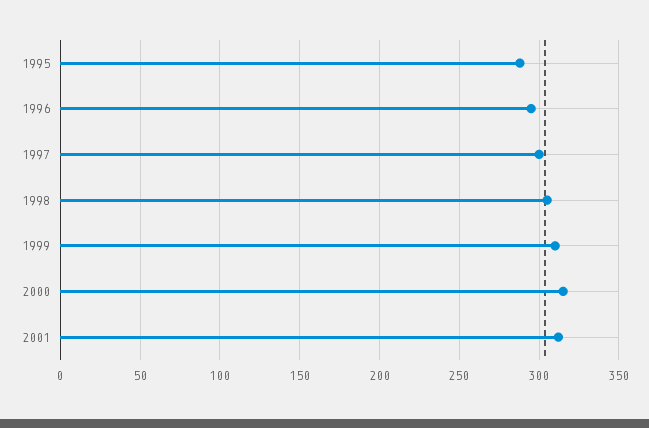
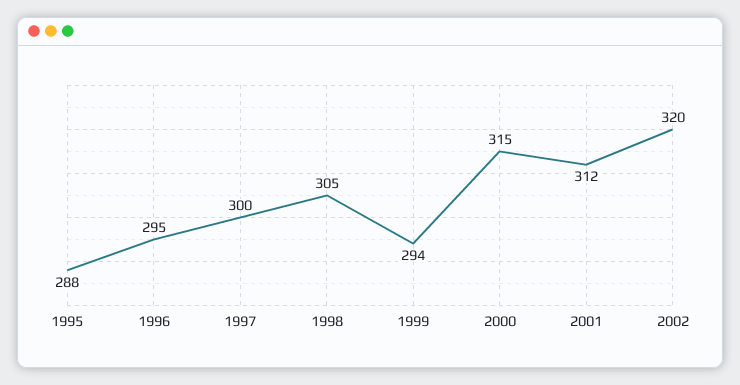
1999: 310 -> 294
2002: none -> 320

